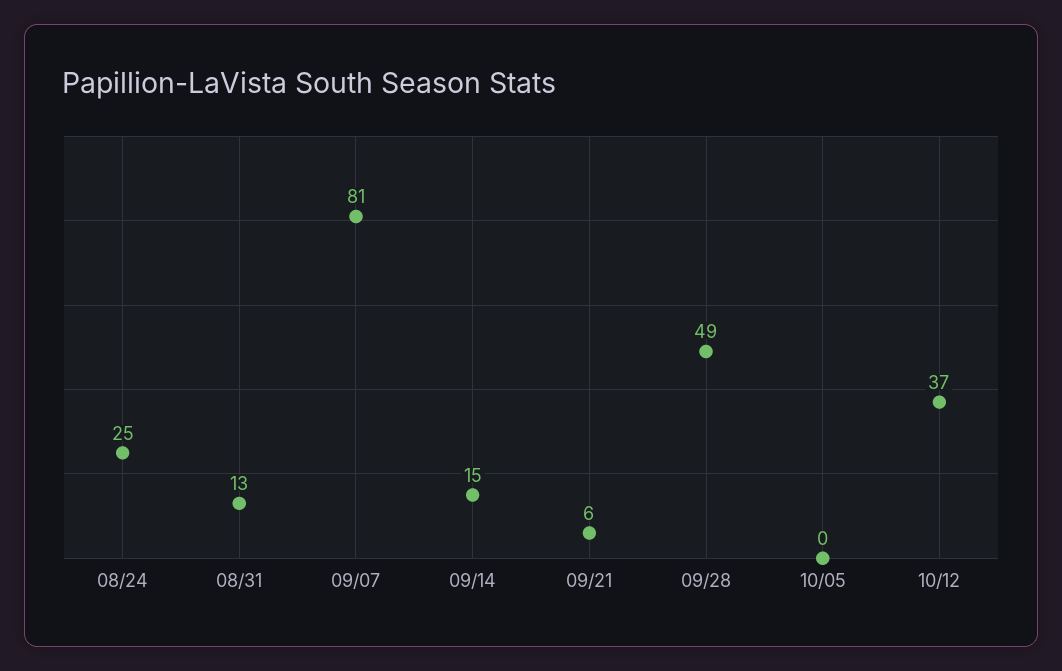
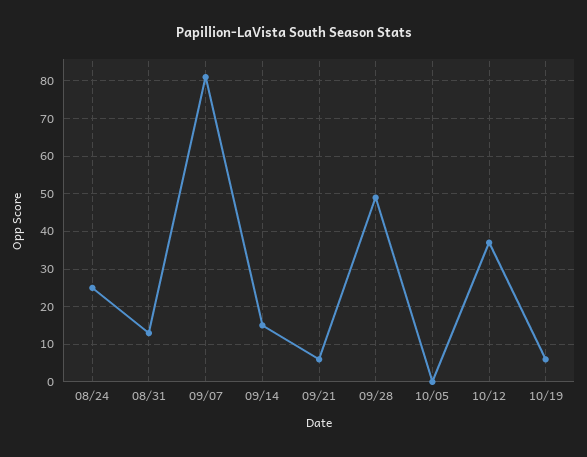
10/19: none -> 5

